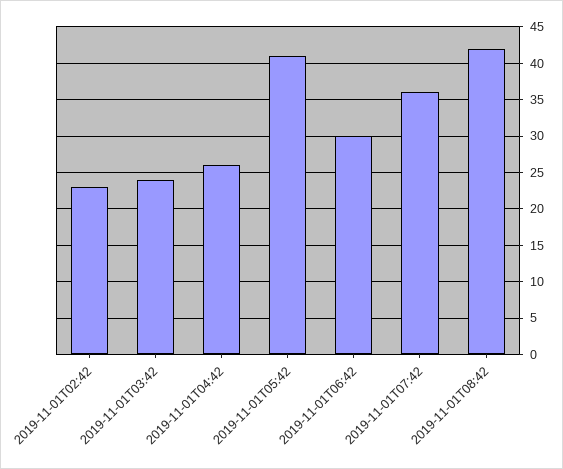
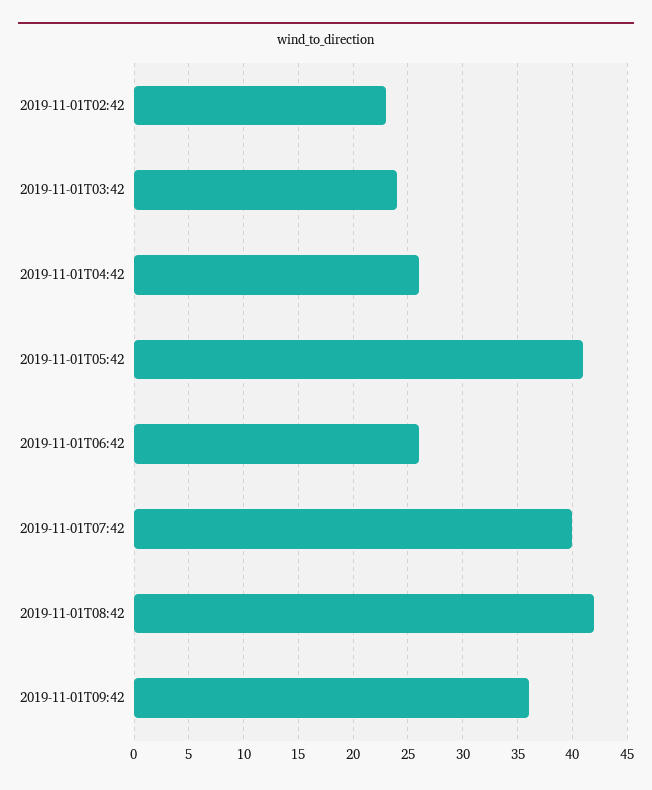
2019-11-01T06:42: 30 -> 26
2019-11-01T07:42: 36 -> 40
2019-11-01T09:42: none -> 36

